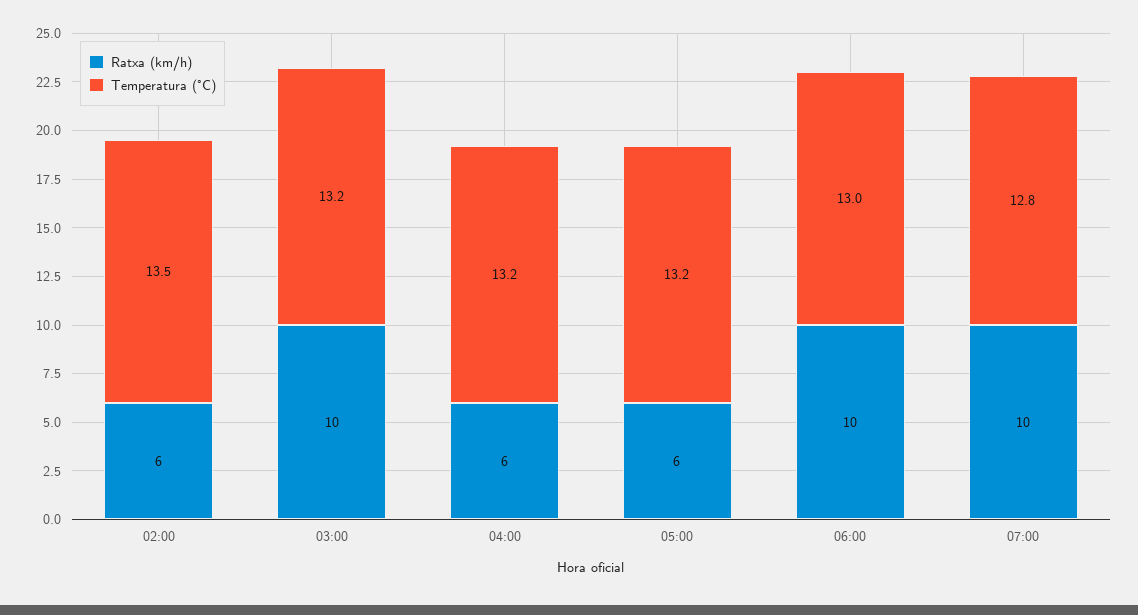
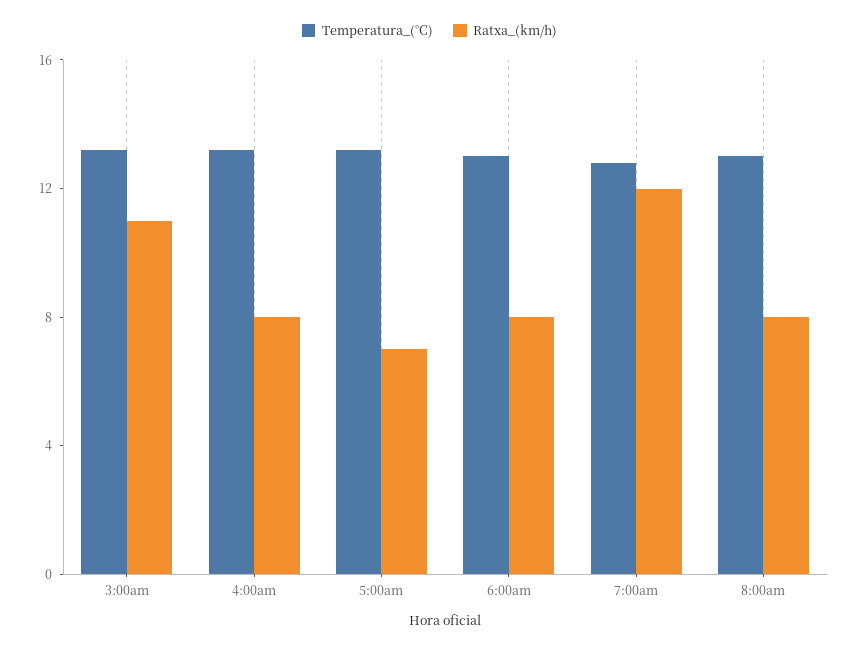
Ratxa (km/h), 02:00: 6 -> none
Temperatura (°C), 02:00: 13.5 -> none
Ratxa (km/h), 03:00: 10 -> 11
Ratxa (km/h), 04:00: 6 -> 8
Ratxa (km/h), 05:00: 6 -> 7
Ratxa (km/h), 06:00: 10 -> 8
Ratxa (km/h), 07:00: 10 -> 12
Temperatura (°C), 8:00am: none -> 13
Ratxa (km/h), 8:00am: none -> 8

